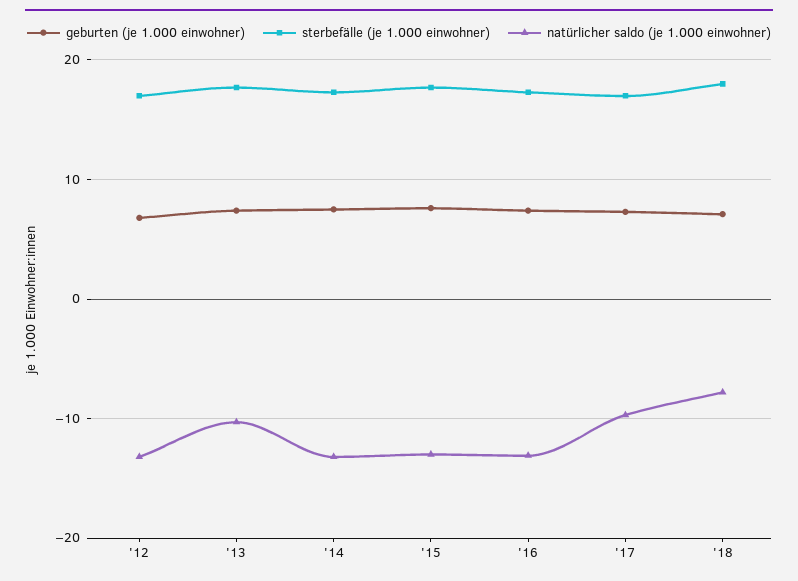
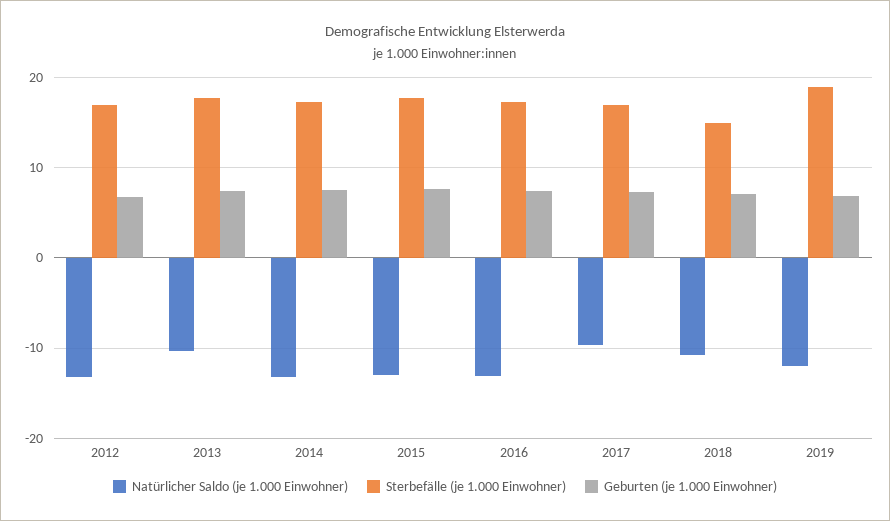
sterbefälle (je 1.000 einwohner), '18: 18 -> 15
natürlicher saldo (je 1.000 einwohner), '18: -8 -> -11
natürlicher saldo (je 1.000 einwohner), 2019: none -> -12
sterbefälle (je 1.000 einwohner), 2019: none -> 19
geburten (je 1.000 einwohner), 2019: none -> 7

